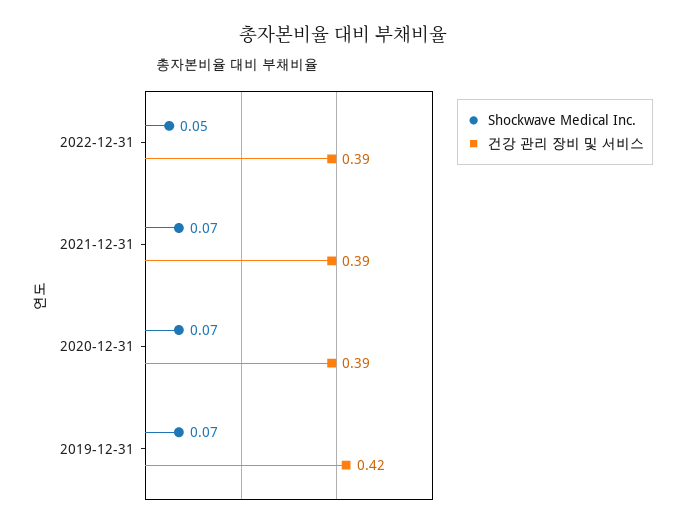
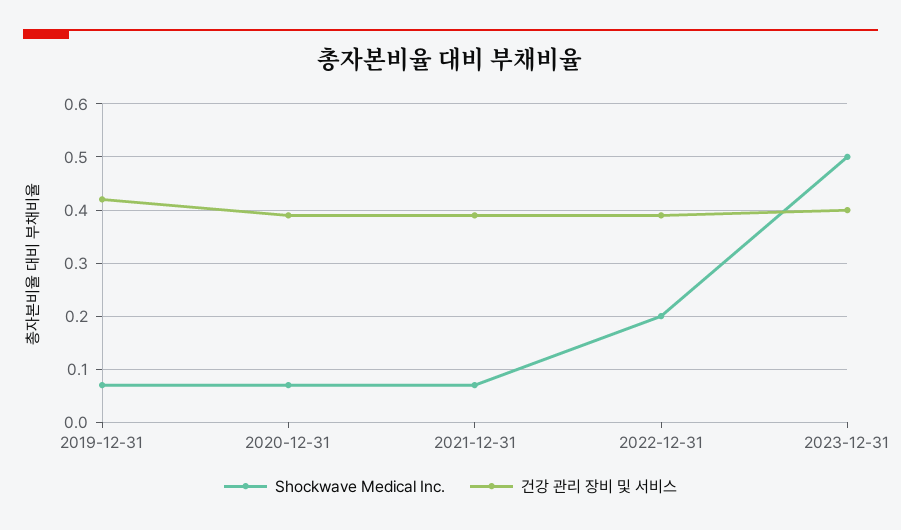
Shockwave Medical Inc., 2022-12-31: 0.05 -> 0.2
Shockwave Medical Inc., 2023-12-31: none -> 0.5
건강 관리 장비 및 서비스, 2023-12-31: none -> 0.4

